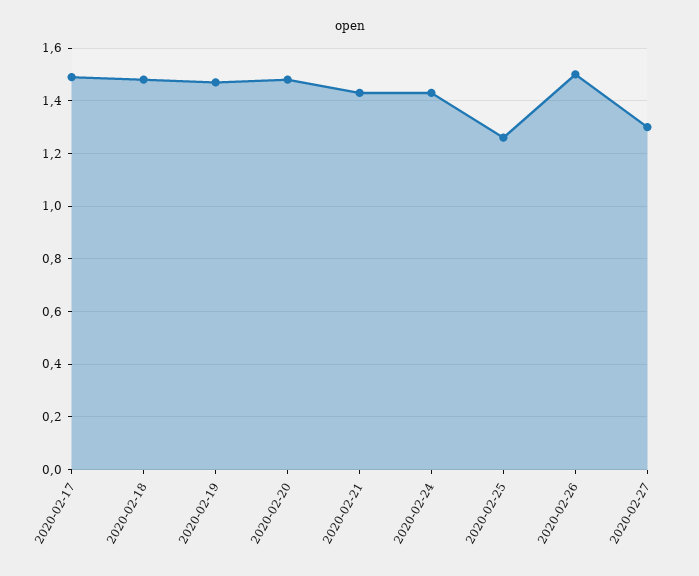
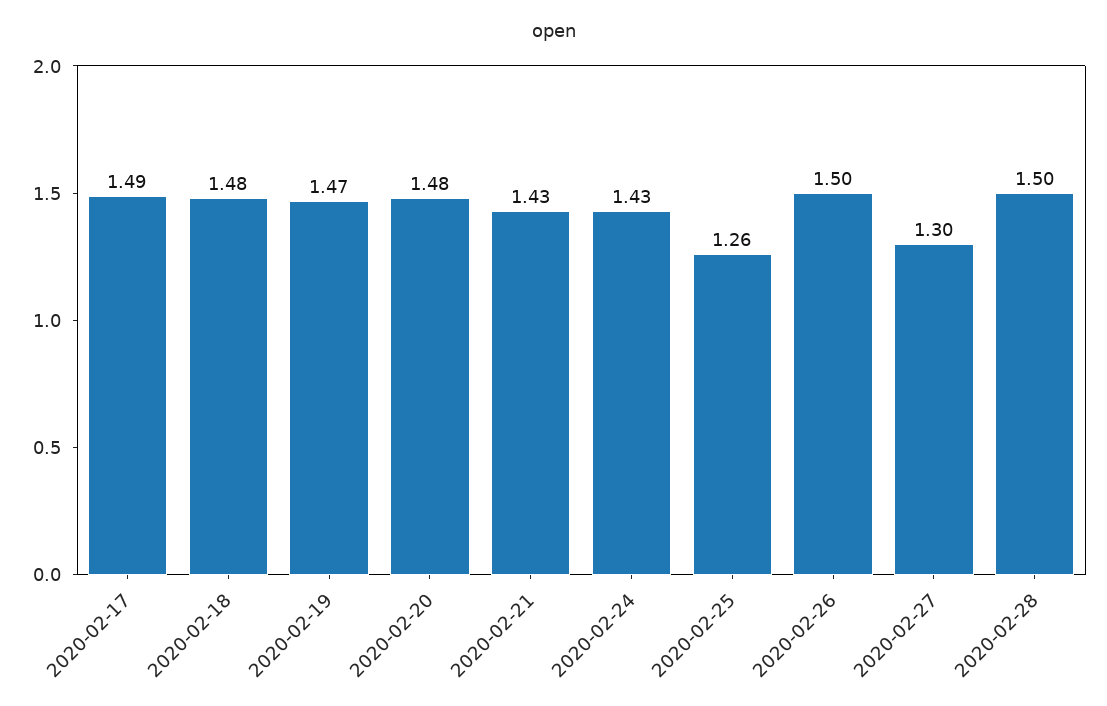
2020-02-28: none -> 1.5

